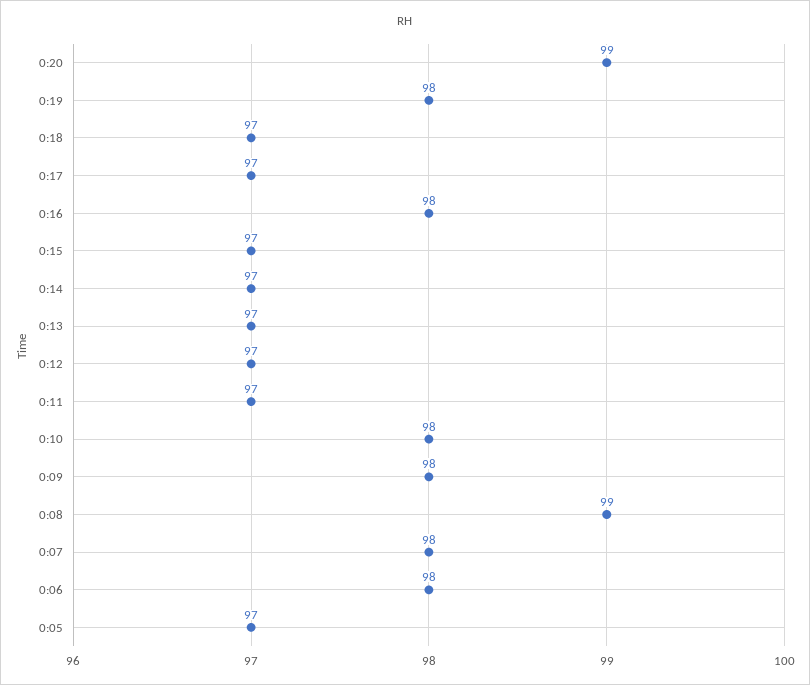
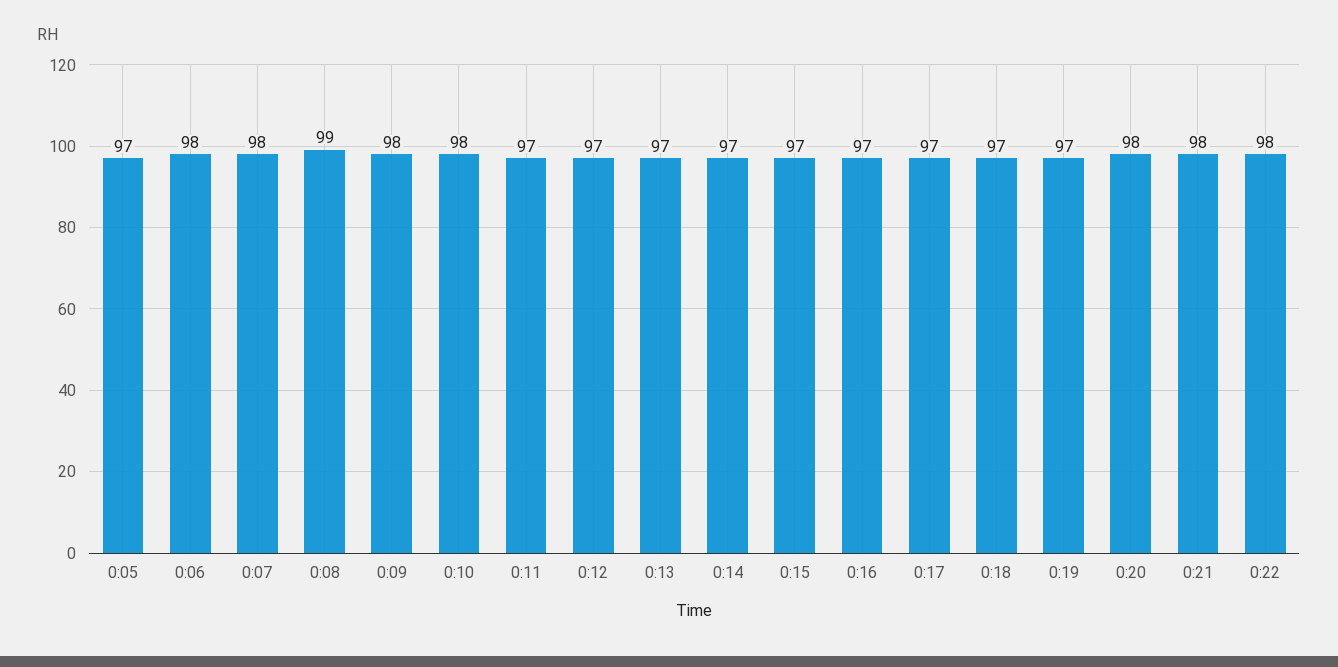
0:20: 99 -> 98
0:19: 98 -> 97
0:16: 98 -> 97
0:21: none -> 98
0:22: none -> 98

